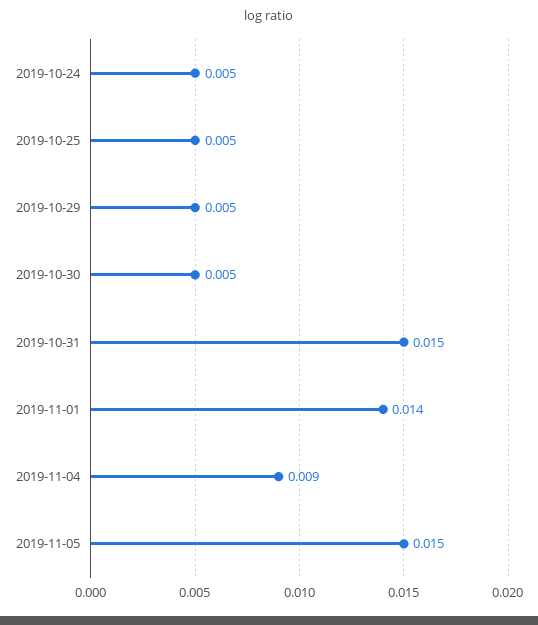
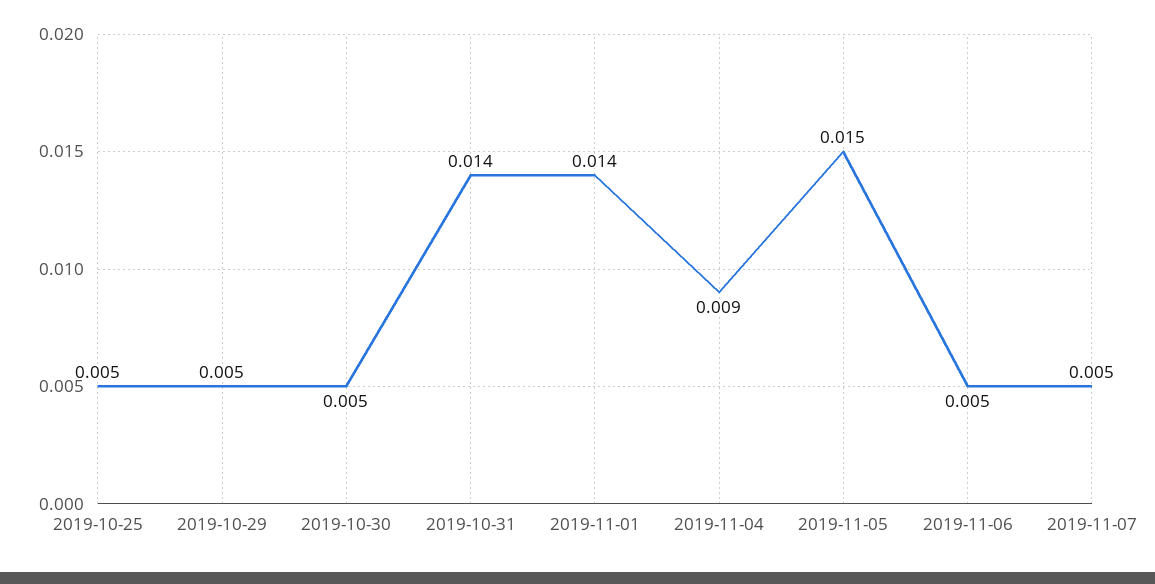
2019-10-24: 0.005 -> none
2019-10-31: 0.015 -> 0.014
2019-11-06: none -> 0.005
2019-11-07: none -> 0.005

